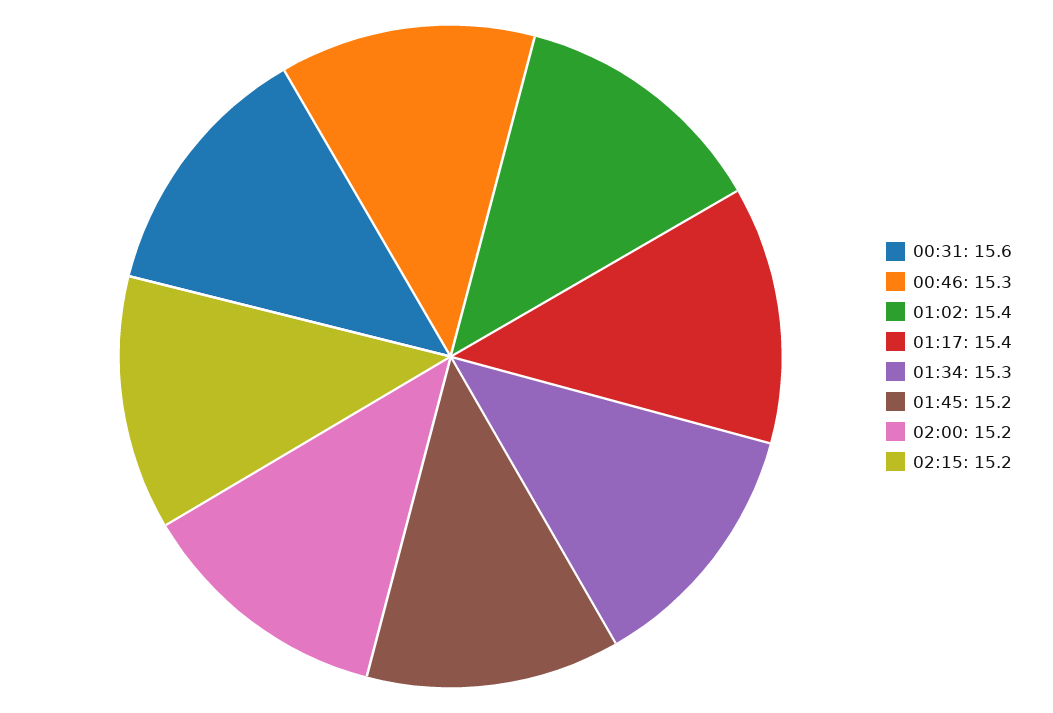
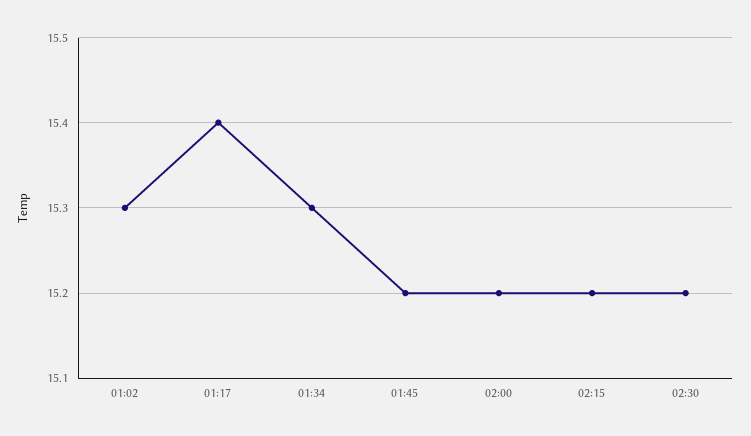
00:31: 15.6 -> none
00:46: 15.3 -> none
01:02: 15.4 -> 15.3
02:30: none -> 15.2

